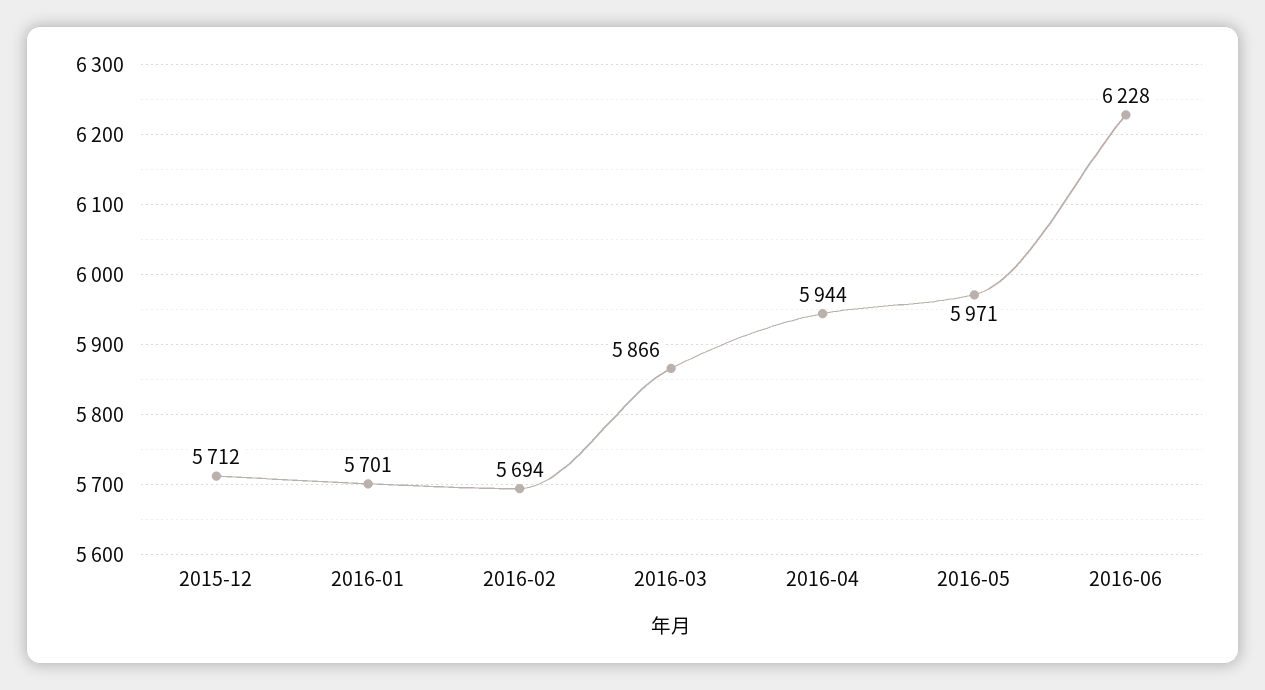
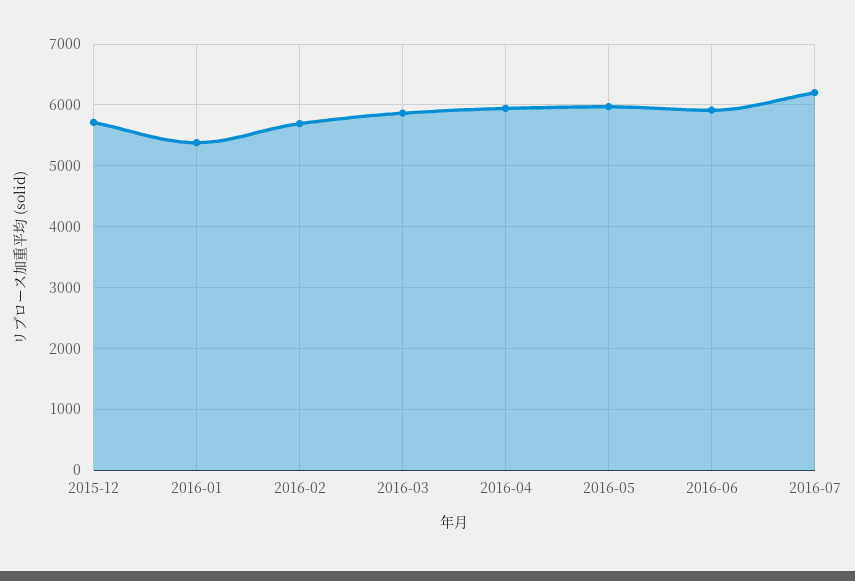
2016-01: 5701 -> 5400
2016-06: 6228 -> 5900
2016-07: none -> 6200

